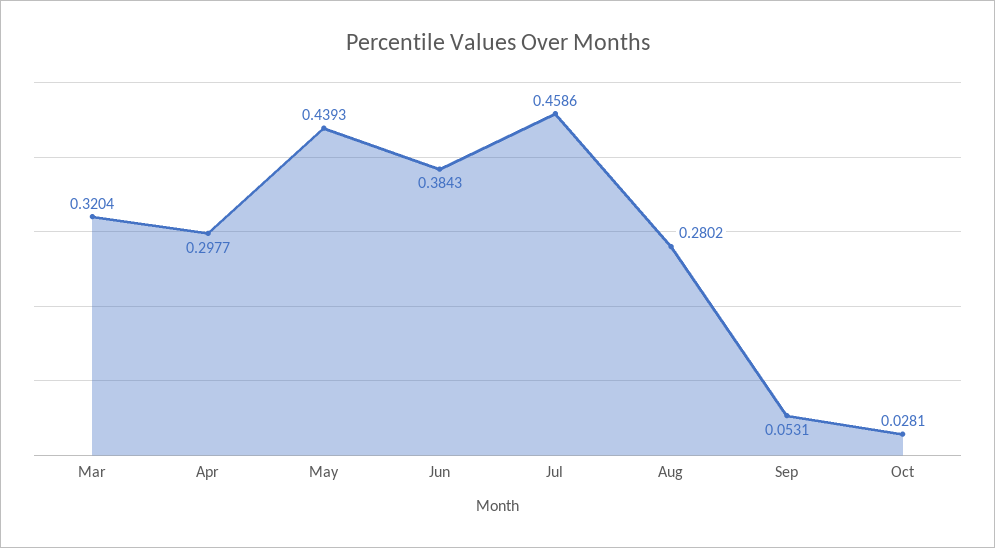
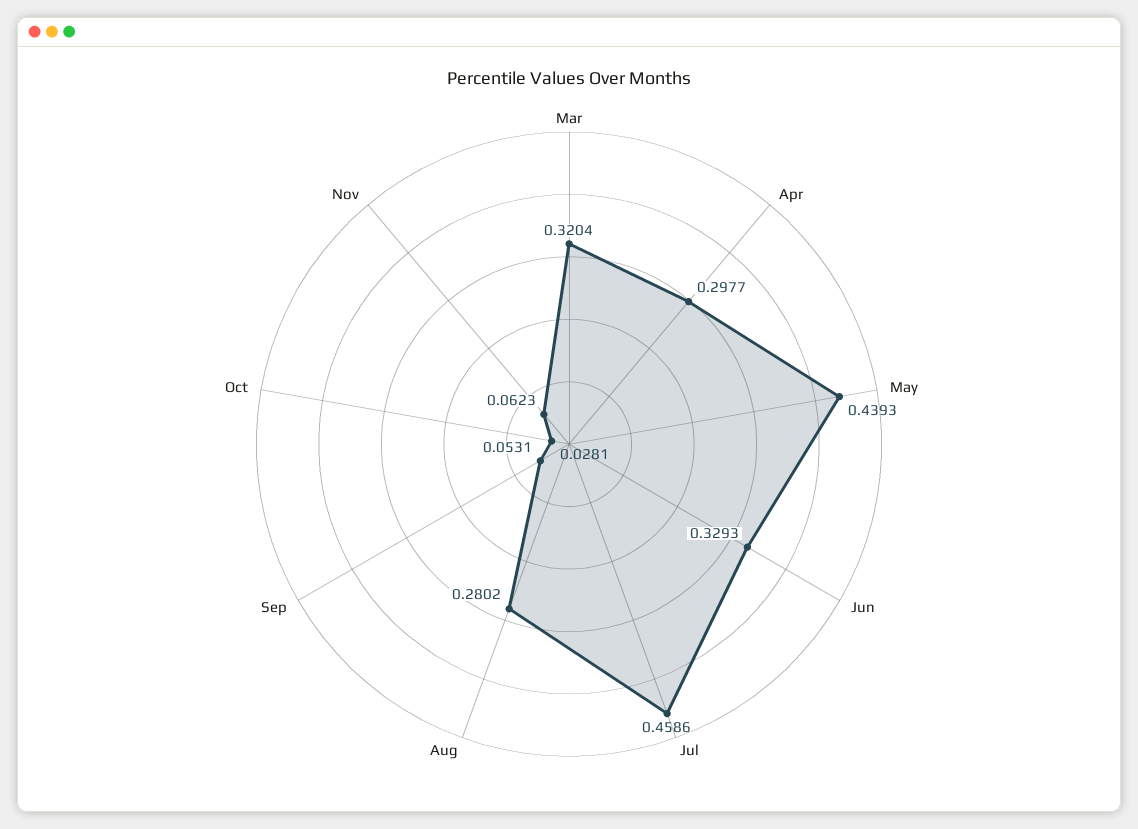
Jun: 0.3843 -> 0.3293
Nov: none -> 0.0623

